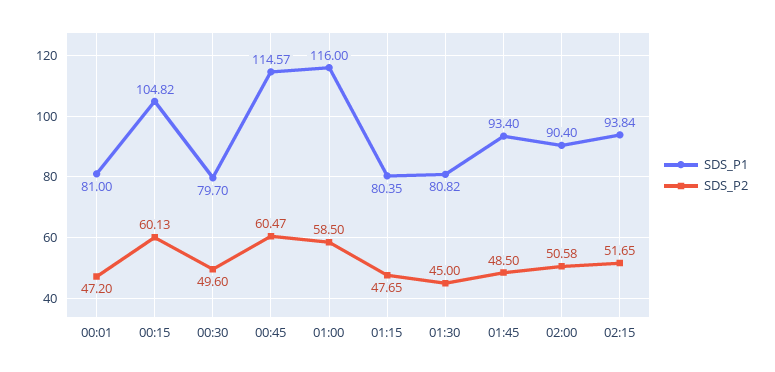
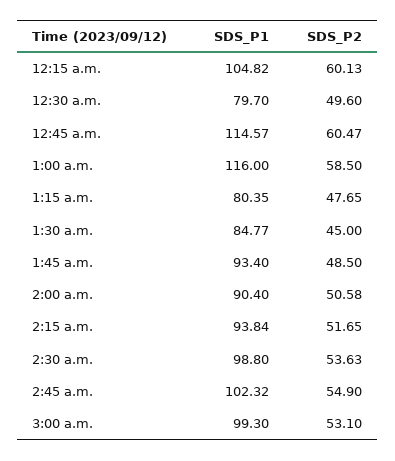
SDS_P1, 00:01: 81 -> none
SDS_P2, 00:01: 47.2 -> none
SDS_P1, 01:30: 80.82 -> 84.77
SDS_P1, 2:30 a.m.: none -> 98.8
SDS_P2, 2:30 a.m.: none -> 53.63
SDS_P1, 2:45 a.m.: none -> 102.32
SDS_P2, 2:45 a.m.: none -> 54.9
SDS_P1, 3:00 a.m.: none -> 99.3
SDS_P2, 3:00 a.m.: none -> 53.1

